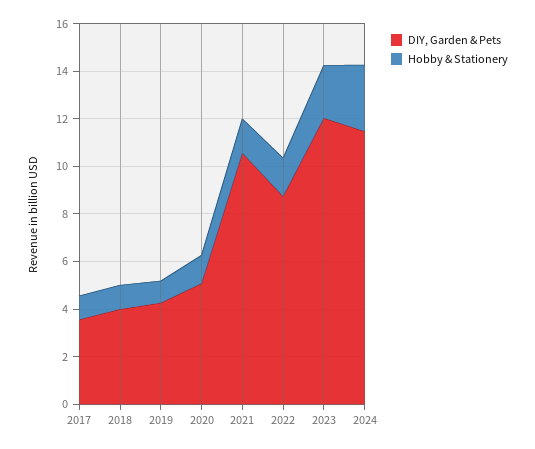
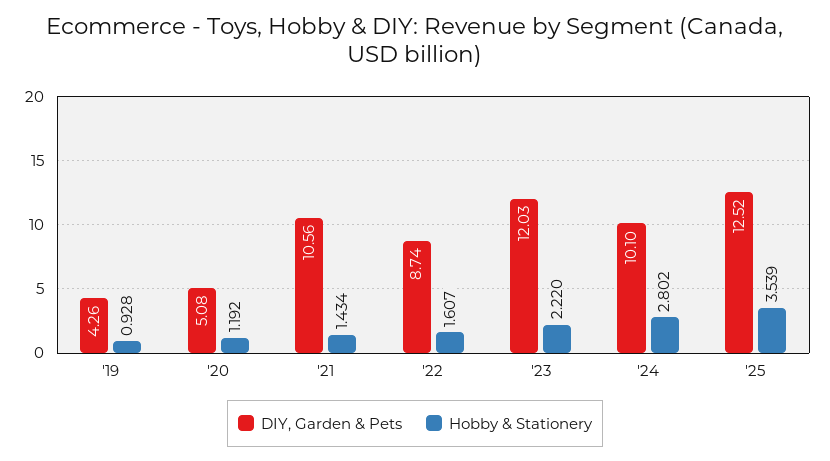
DIY, Garden & Pets, 2017: 3.5 -> none
Hobby & Stationery, 2017: 1 -> none
DIY, Garden & Pets, 2018: 4 -> none
Hobby & Stationery, 2018: 1 -> none
DIY, Garden & Pets, 2024: 11.5 -> 10.1
DIY, Garden & Pets, '25: none -> 12.52
Hobby & Stationery, '25: none -> 3.539

